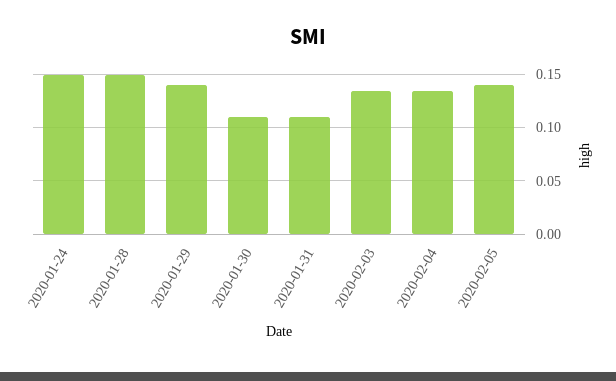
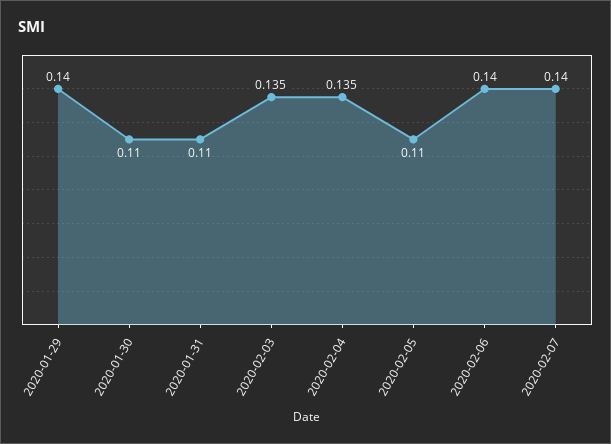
2020-01-24: 0.15 -> none
2020-01-28: 0.15 -> none
2020-02-05: 0.14 -> 0.11
2020-02-06: none -> 0.14
2020-02-07: none -> 0.14

